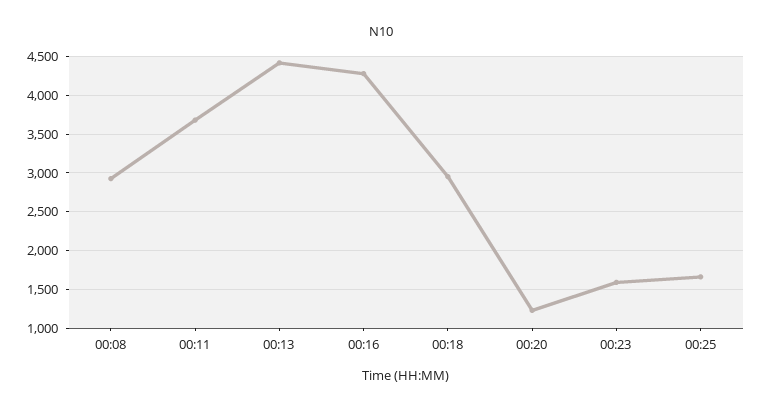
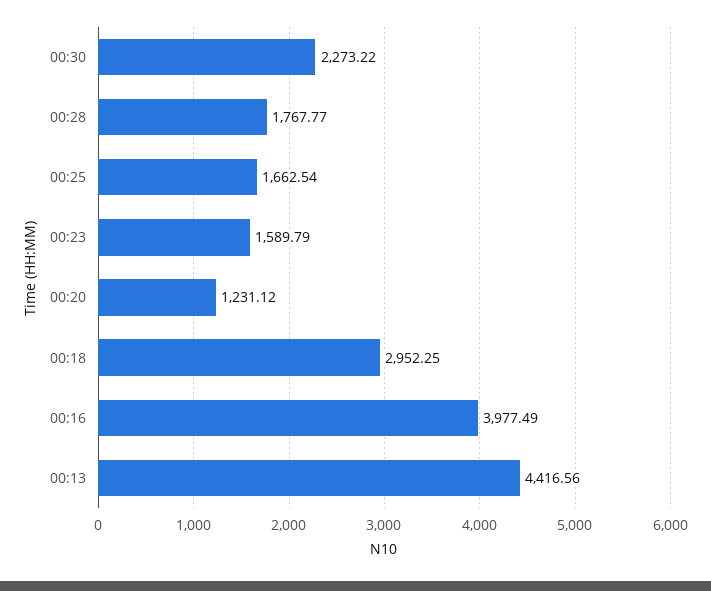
00:08: 2900 -> none
00:11: 3700 -> none
00:16: 4300 -> 3977.49
00:30: none -> 2273.22
00:28: none -> 1767.77

